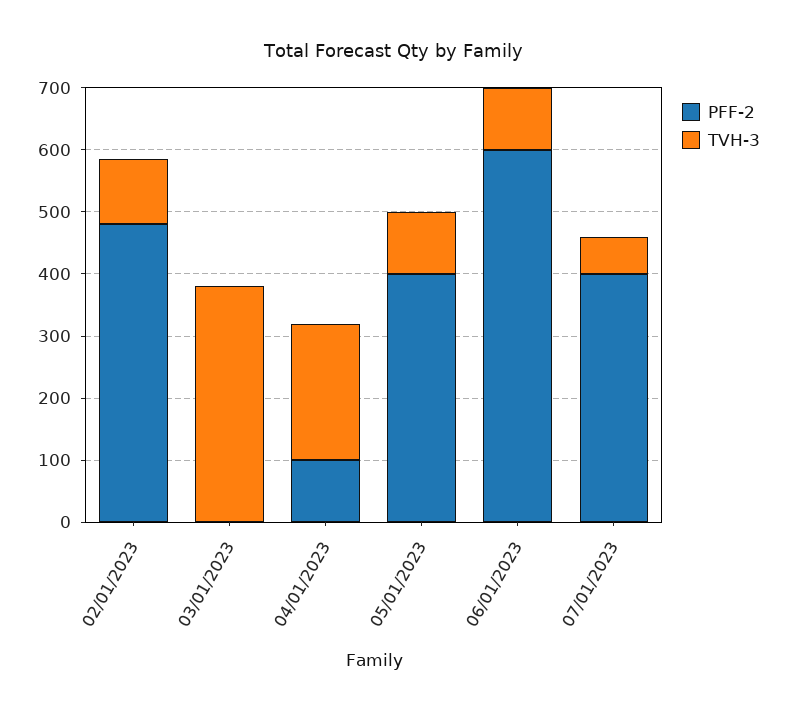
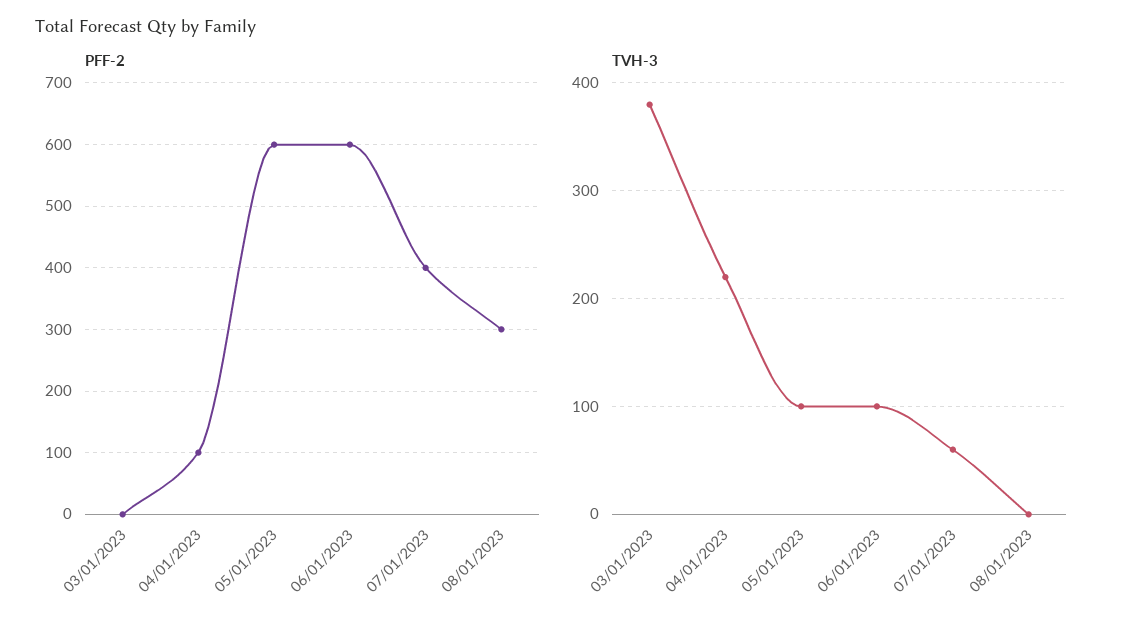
PFF-2, 02/01/2023: 480 -> none
TVH-3, 02/01/2023: 100 -> none
PFF-2, 05/01/2023: 400 -> 600
PFF-2, 08/01/2023: none -> 300
TVH-3, 08/01/2023: none -> 0

